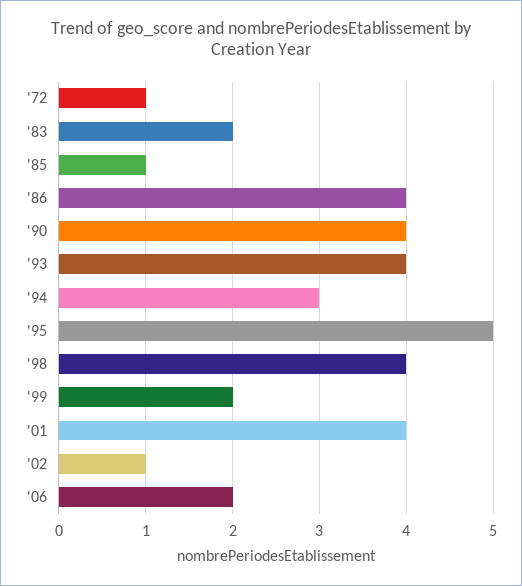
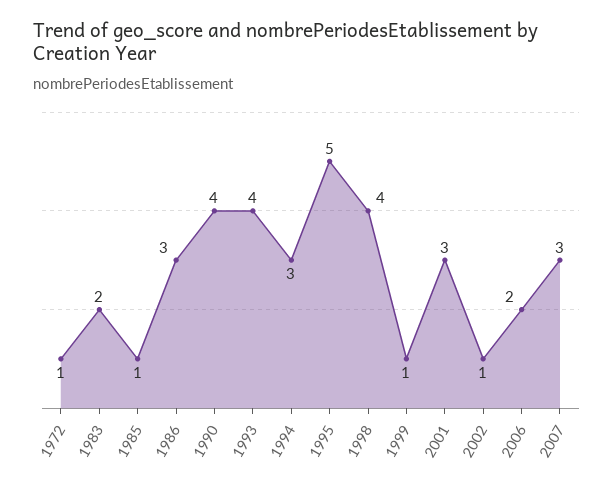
'86: 4 -> 3
'99: 2 -> 1
'01: 4 -> 3
2007: none -> 3

